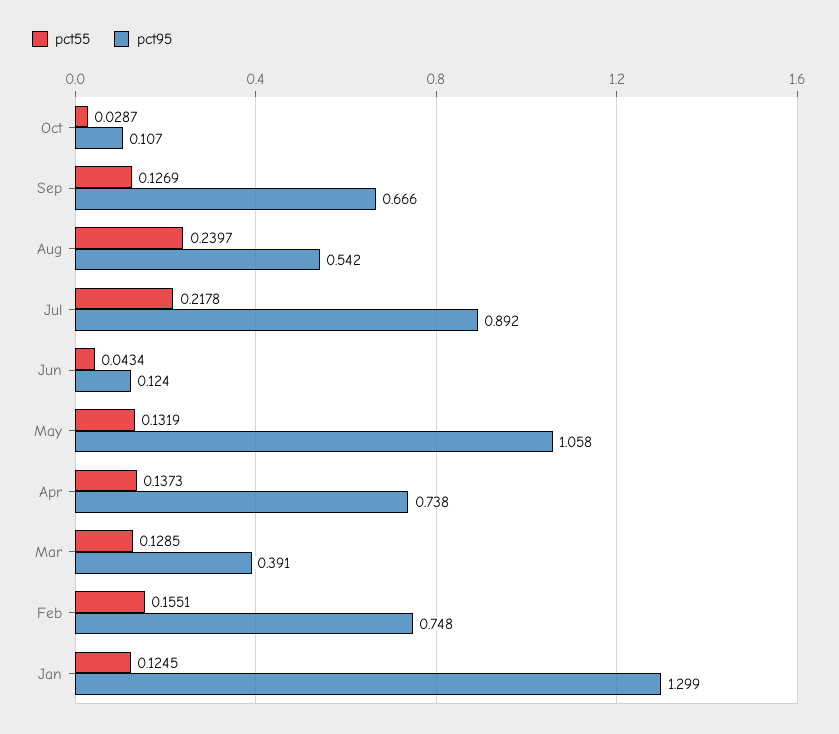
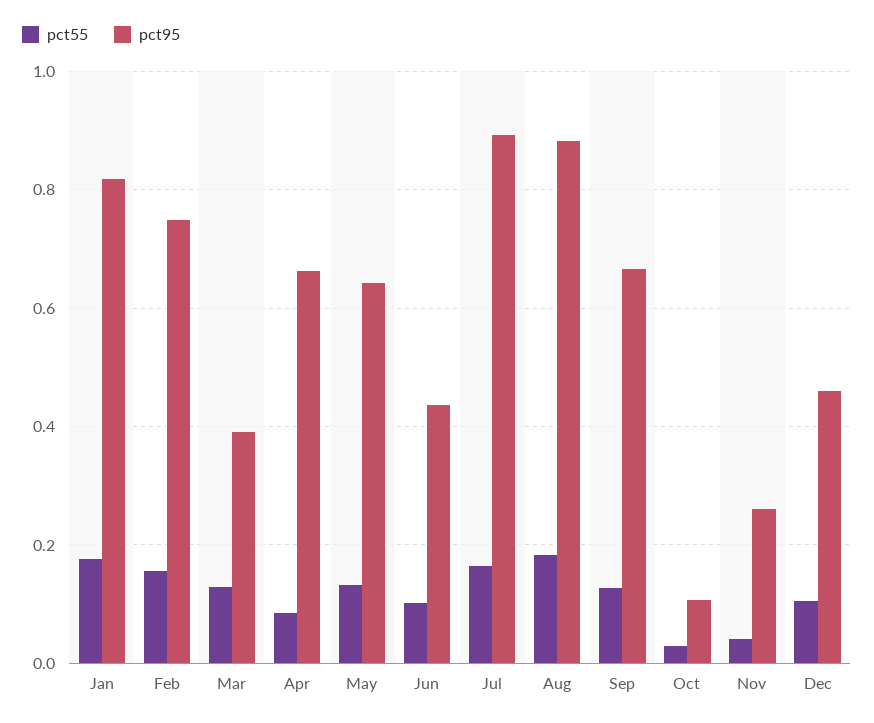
pct55, Aug: 0.2397 -> 0.18
pct95, Aug: 0.542 -> 0.88
pct55, Jul: 0.2178 -> 0.16
pct55, Jun: 0.0434 -> 0.1
pct95, Jun: 0.124 -> 0.44
pct95, May: 1.058 -> 0.64
pct55, Apr: 0.1373 -> 0.08
pct95, Apr: 0.738 -> 0.66
pct55, Jan: 0.1245 -> 0.18
pct95, Jan: 1.299 -> 0.82
pct55, Nov: none -> 0.04
pct95, Nov: none -> 0.26
pct55, Dec: none -> 0.1
pct95, Dec: none -> 0.46

